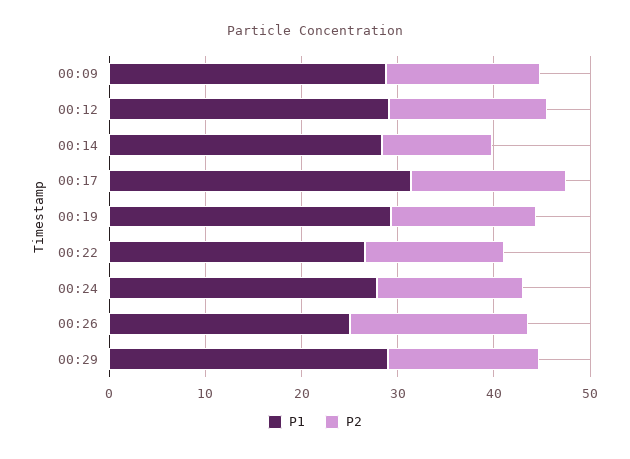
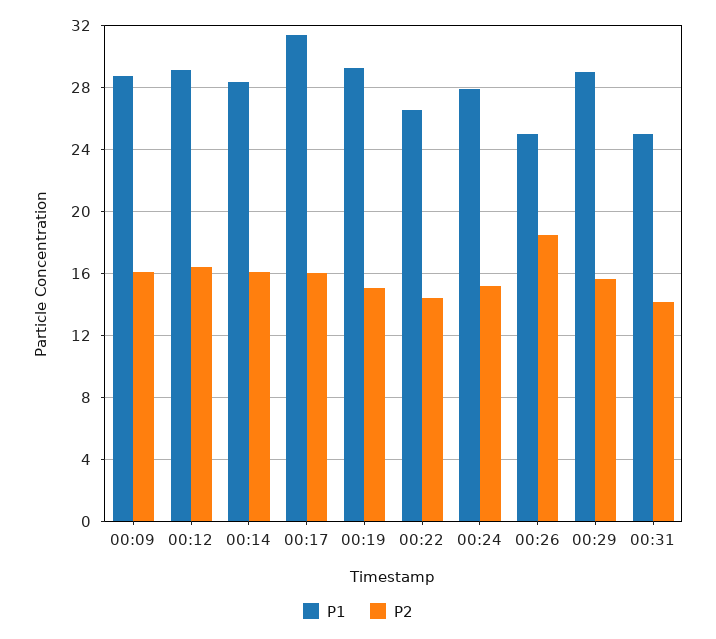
P2, 00:14: 12 -> 16
P1, 00:31: none -> 25
P2, 00:31: none -> 14

